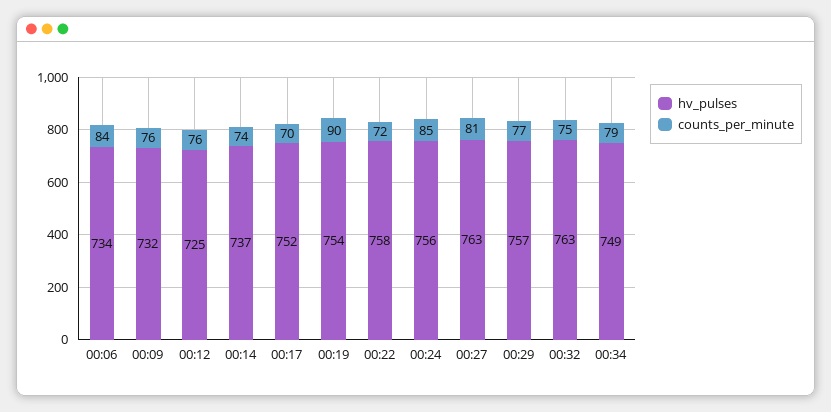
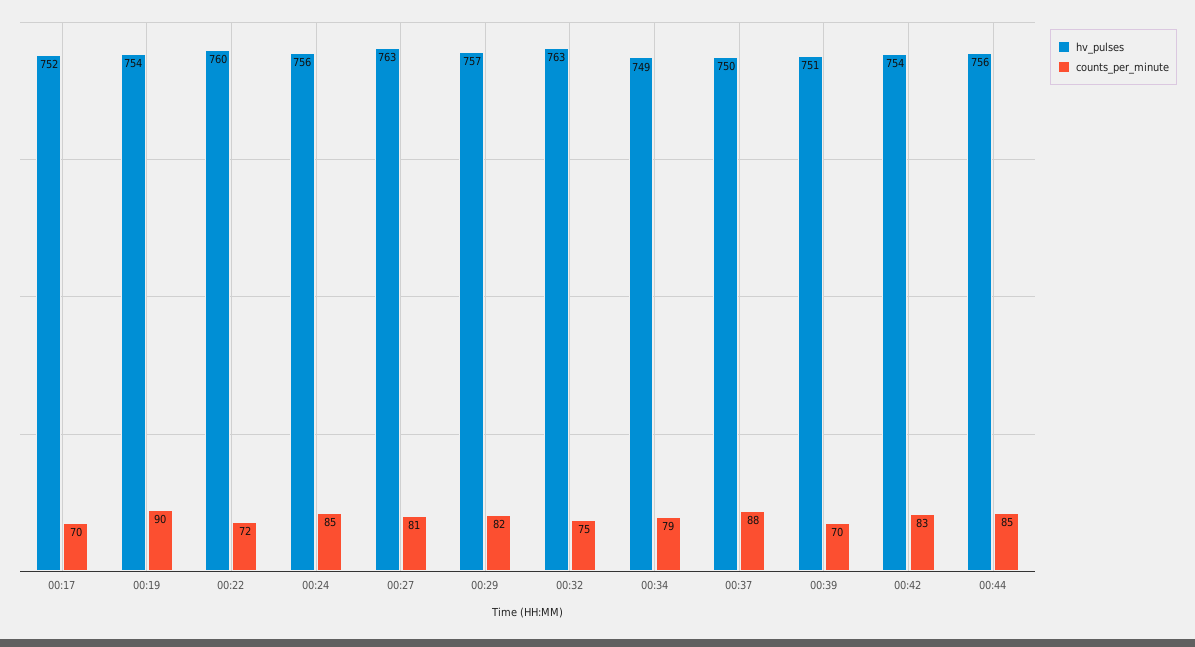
hv_pulses, 00:06: 734 -> none
counts_per_minute, 00:06: 84 -> none
hv_pulses, 00:09: 732 -> none
counts_per_minute, 00:09: 76 -> none
hv_pulses, 00:12: 725 -> none
counts_per_minute, 00:12: 76 -> none
hv_pulses, 00:14: 737 -> none
counts_per_minute, 00:14: 74 -> none
hv_pulses, 00:22: 758 -> 760
counts_per_minute, 00:29: 77 -> 82
hv_pulses, 00:37: none -> 750
counts_per_minute, 00:37: none -> 88
hv_pulses, 00:39: none -> 751
counts_per_minute, 00:39: none -> 70
hv_pulses, 00:42: none -> 754
counts_per_minute, 00:42: none -> 83
hv_pulses, 00:44: none -> 756
counts_per_minute, 00:44: none -> 85

